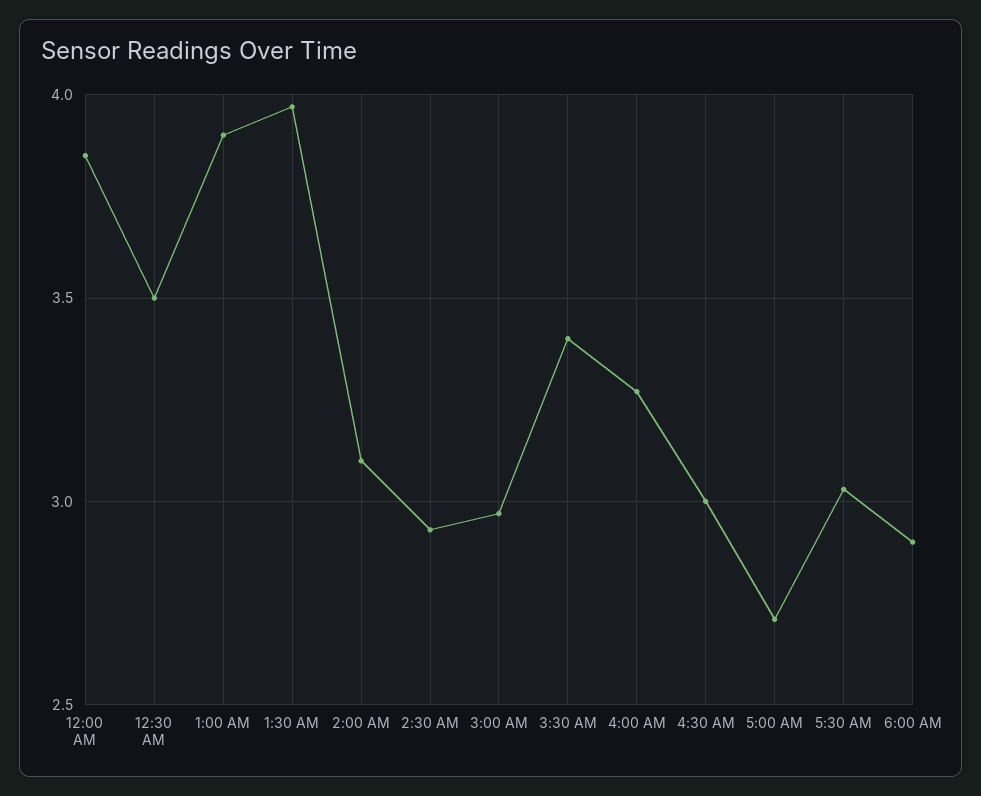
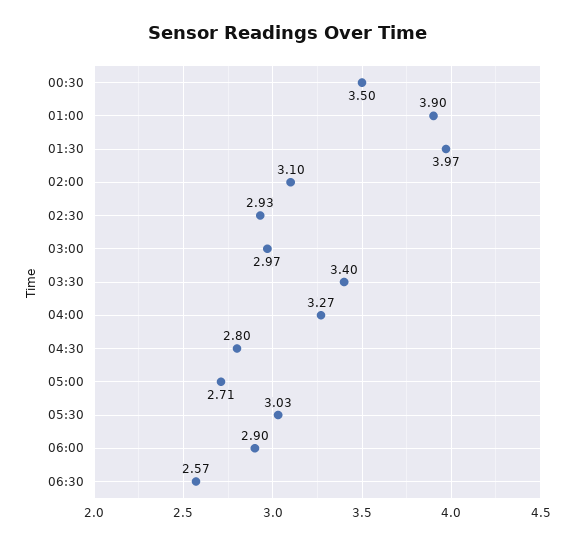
12:00 AM: 3.85 -> none
4:30 AM: 3 -> 2.8
06:30: none -> 2.57

